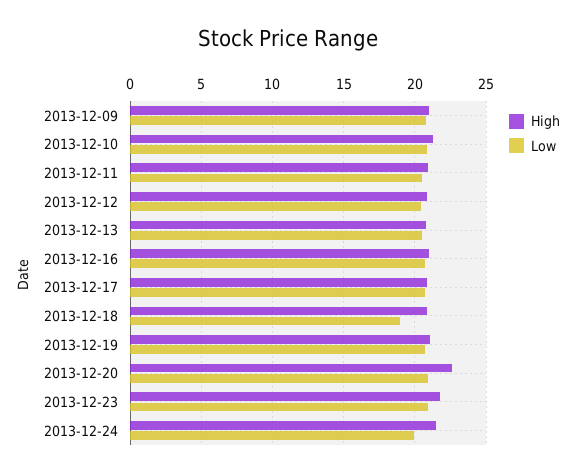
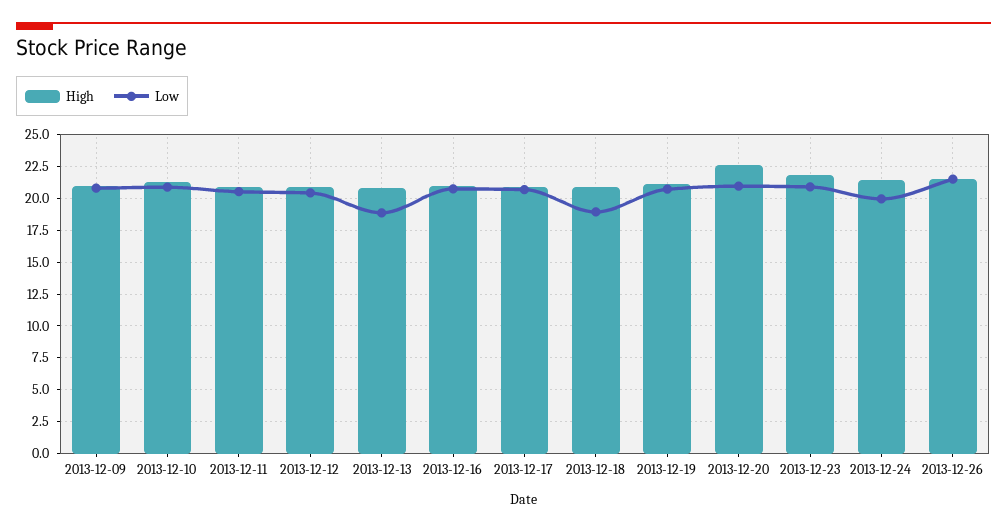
Low, 2013-12-13: 20.5 -> 19
High, 2013-12-26: none -> 21.5
Low, 2013-12-26: none -> 21.5

